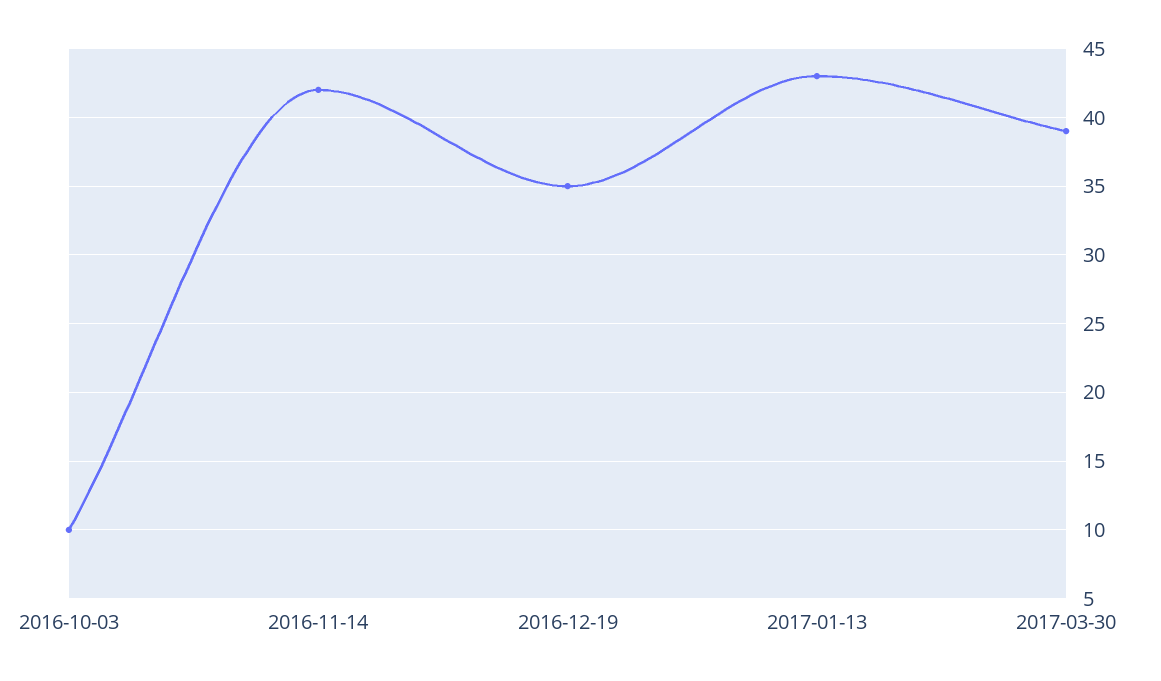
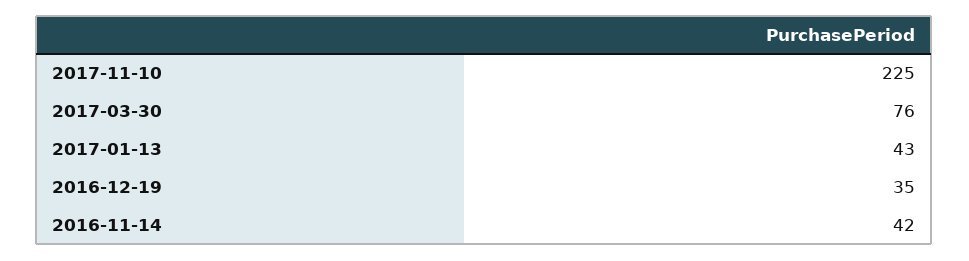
2016-10-03: 10 -> none
2017-03-30: 39 -> 76
2017-11-10: none -> 225

